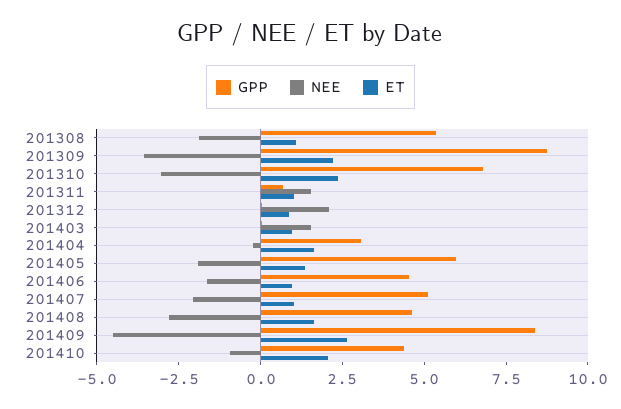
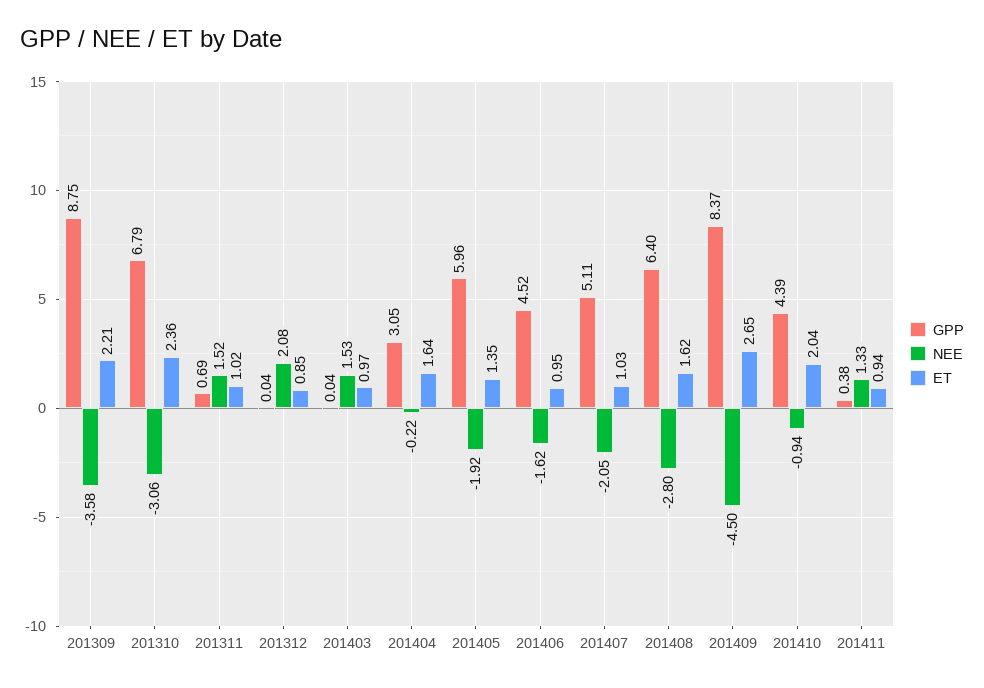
GPP, 201308: 5.5 -> none
NEE, 201308: -2 -> none
ET, 201308: 1 -> none
GPP, 201408: 4.5 -> 6.4
GPP, 201411: none -> 0.38
NEE, 201411: none -> 1.33
ET, 201411: none -> 0.94

